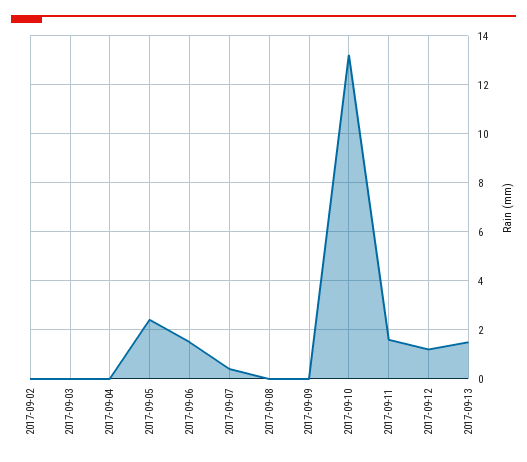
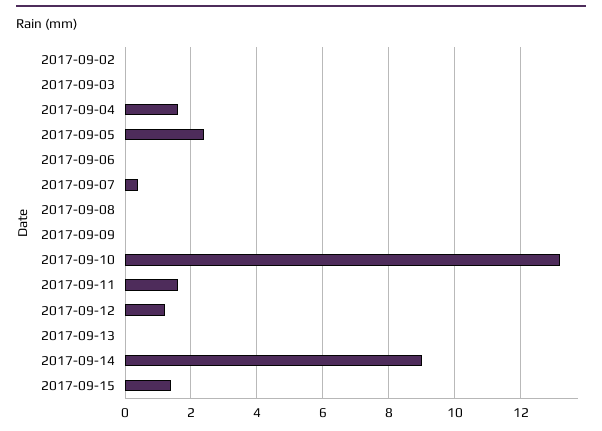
2017-09-04: 0 -> 1.5
2017-09-06: 1.5 -> 0
2017-09-13: 1.5 -> 0
2017-09-14: none -> 9
2017-09-15: none -> 1.5

